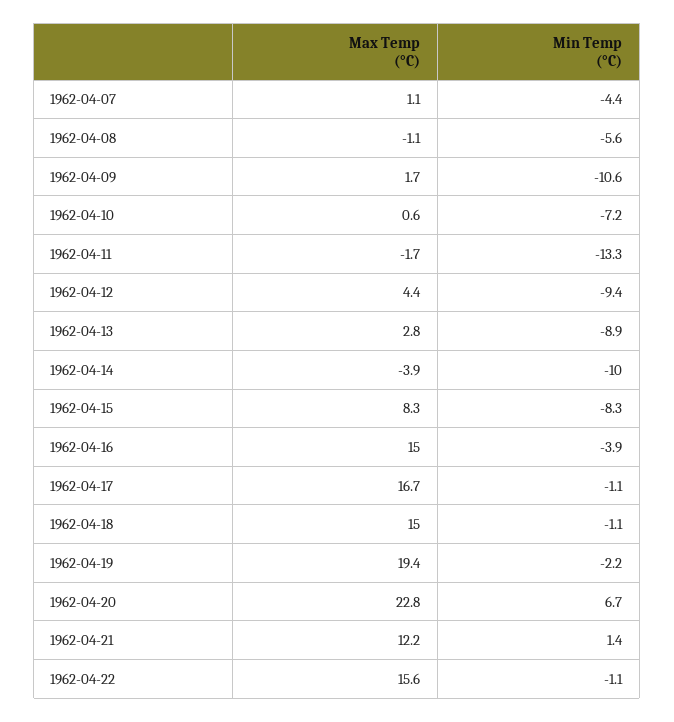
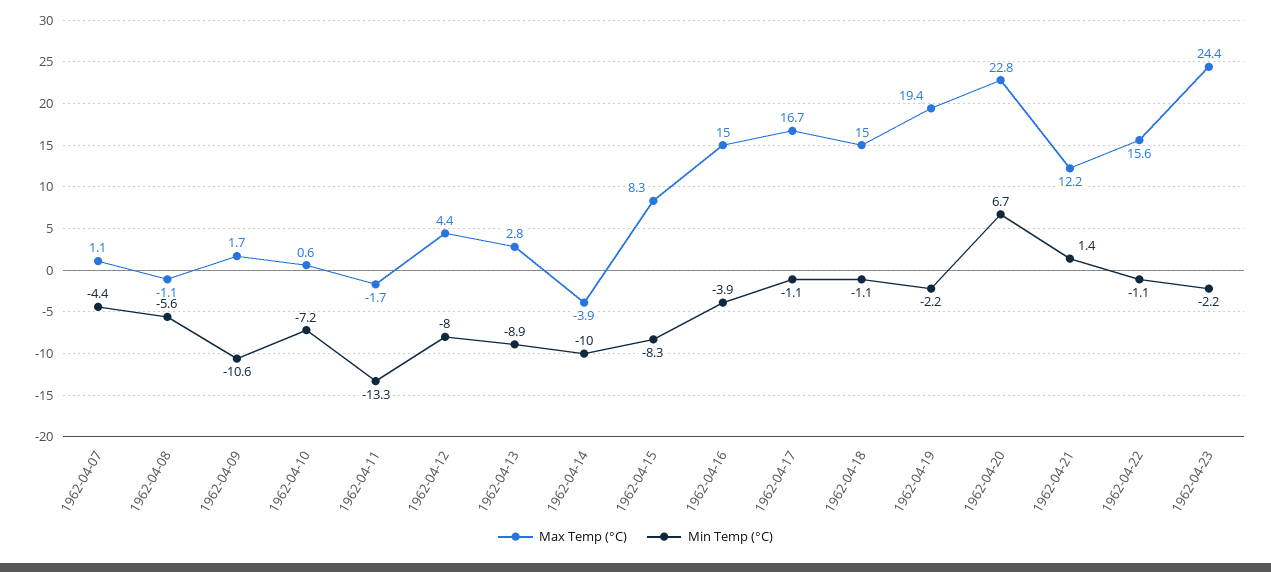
Min Temp (°C), 1962-04-12: -9.4 -> -8
Max Temp (°C), 1962-04-23: none -> 24.4
Min Temp (°C), 1962-04-23: none -> -2.2

